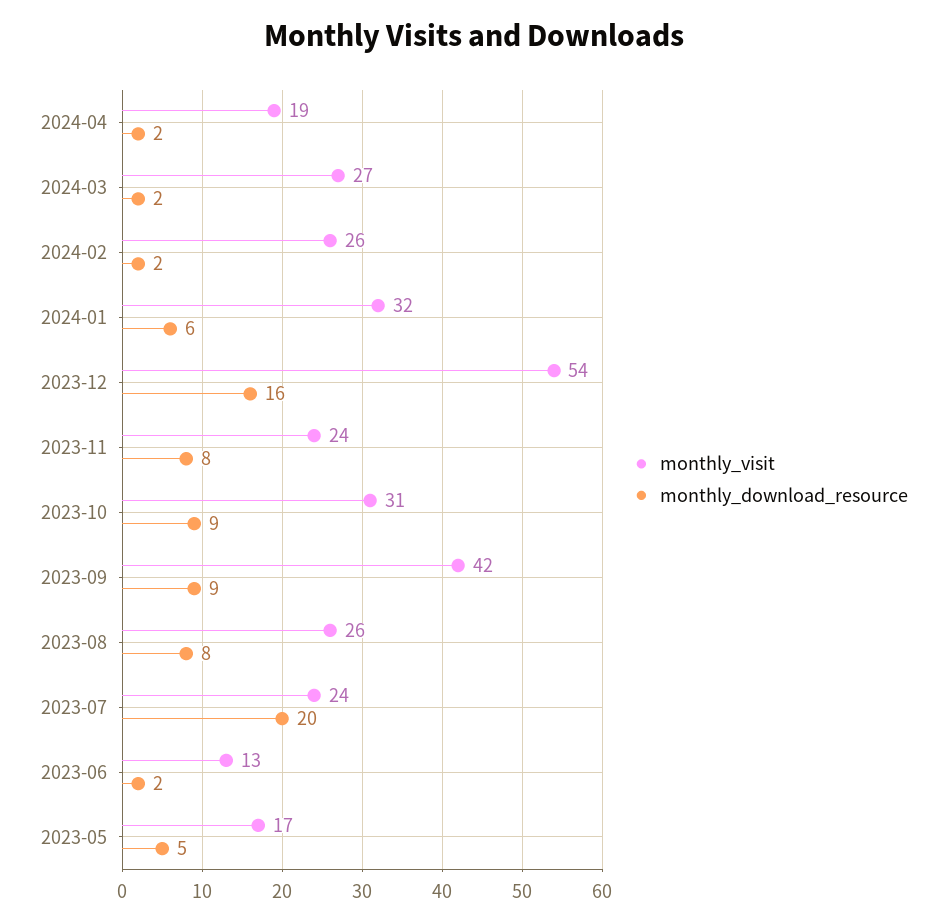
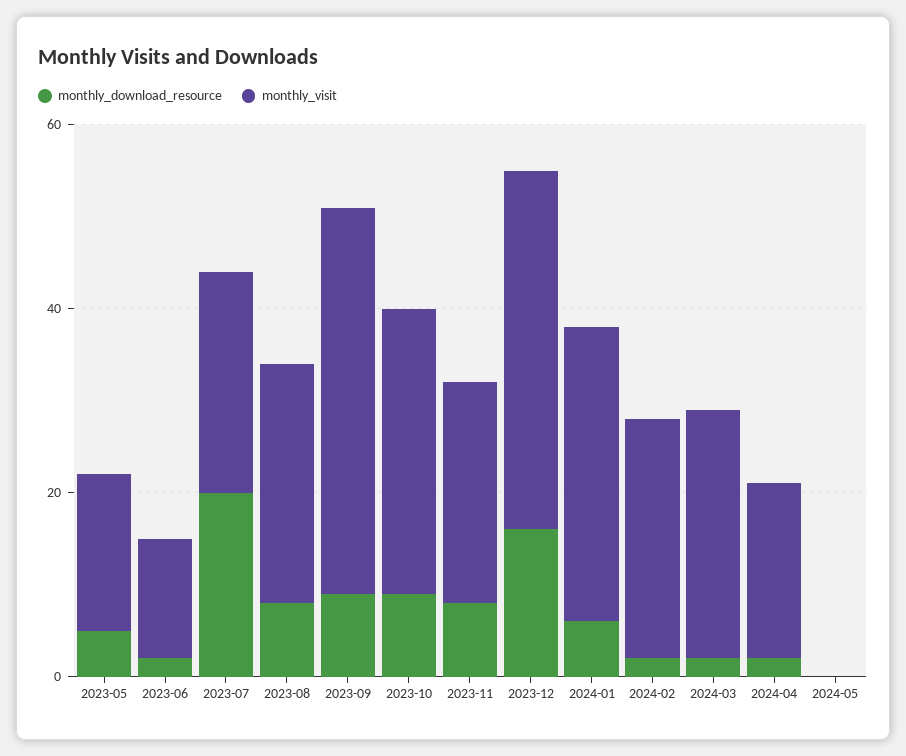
monthly_visit, 2023-12: 54 -> 40
monthly_download_resource, 2024-05: none -> 0
monthly_visit, 2024-05: none -> 0

